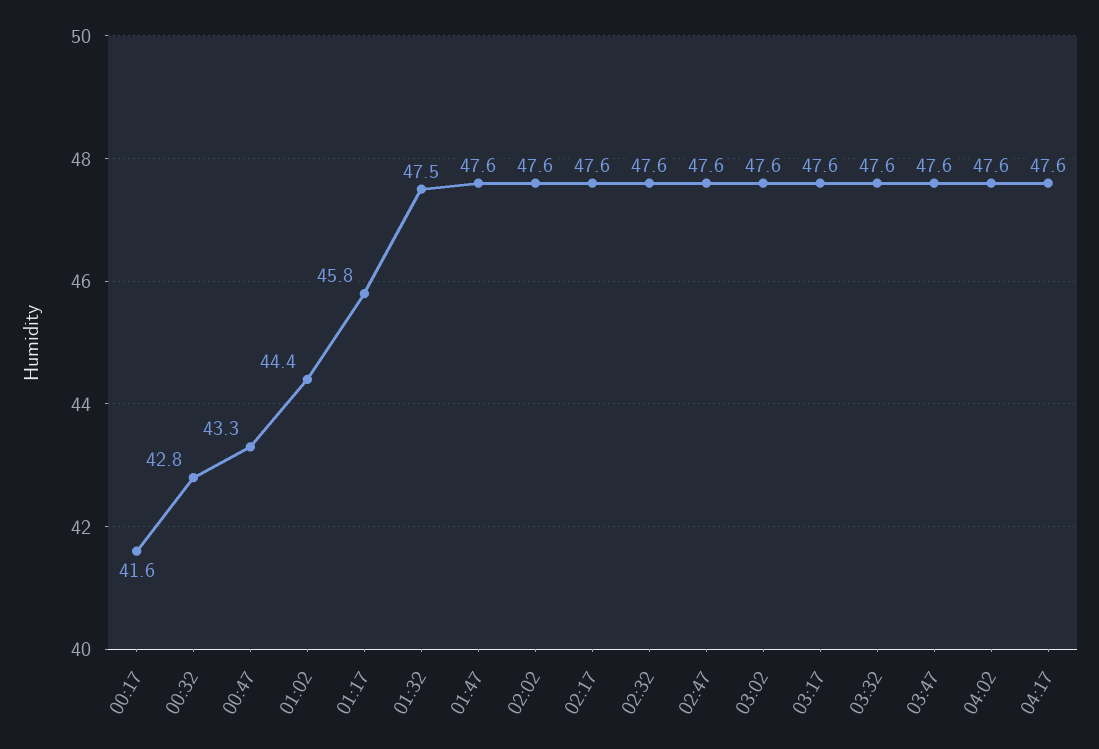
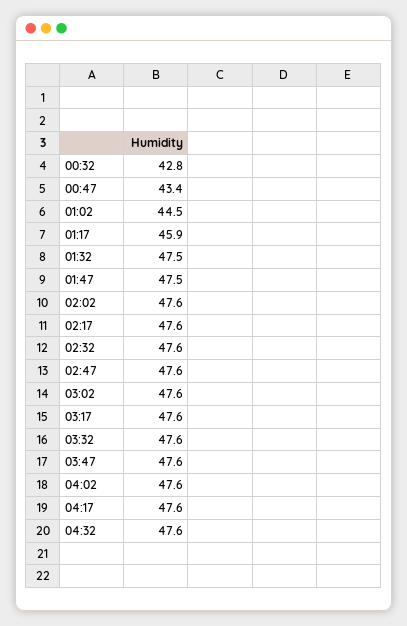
00:17: 41.6 -> none
00:47: 43.3 -> 43.4
01:02: 44.4 -> 44.5
01:17: 45.8 -> 45.9
01:47: 47.6 -> 47.5
04:32: none -> 47.6

